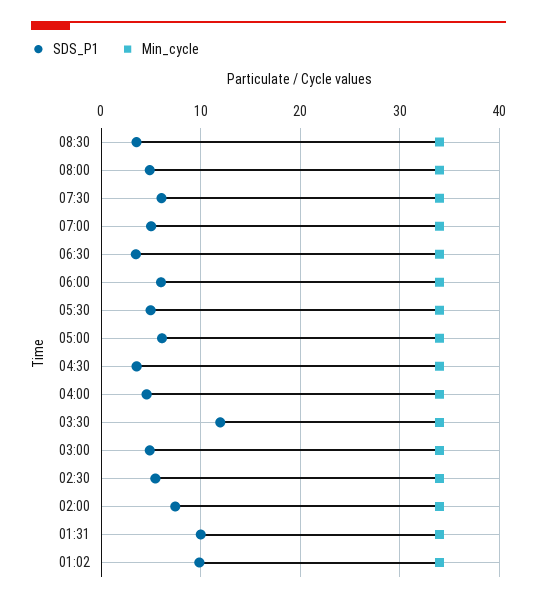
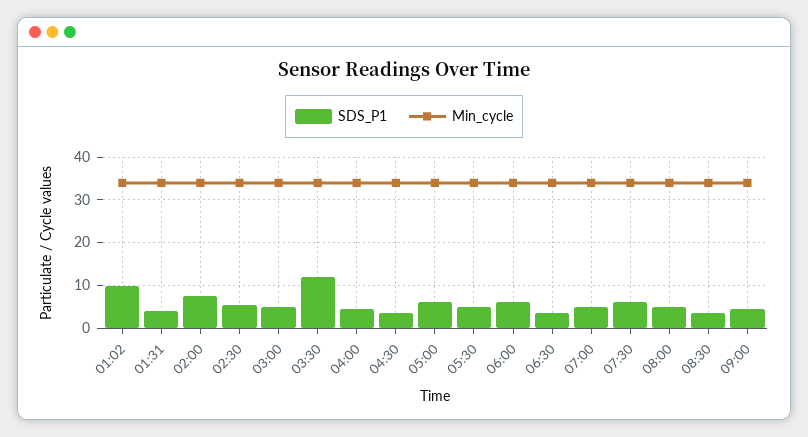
SDS_P1, 01:31: 10 -> 4
SDS_P1, 09:00: none -> 4
Min_cycle, 09:00: none -> 34

